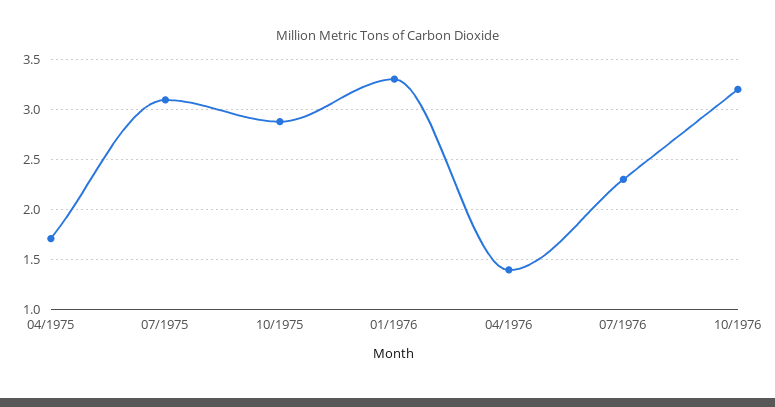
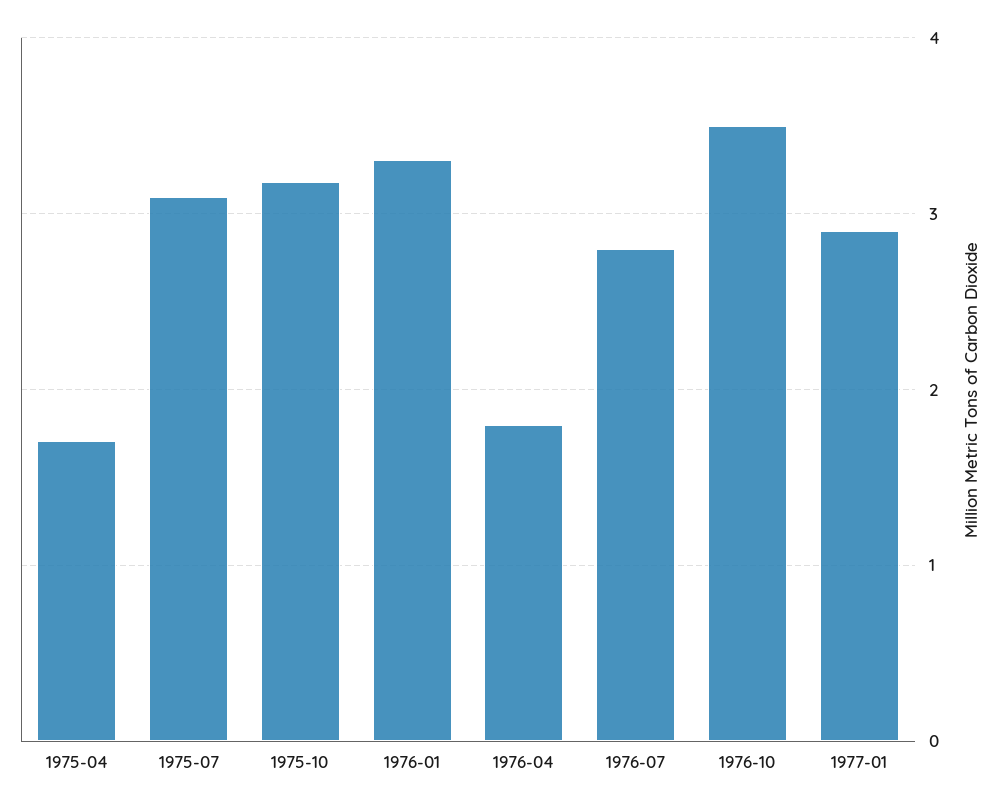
10/1975: 2.9 -> 3.2
04/1976: 1.4 -> 1.8
07/1976: 2.3 -> 2.8
10/1976: 3.2 -> 3.5
1977-01: none -> 2.9

